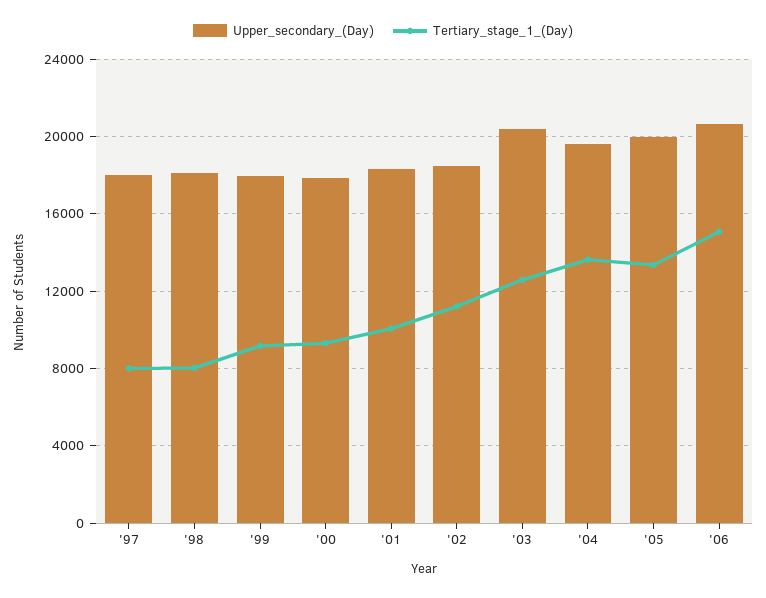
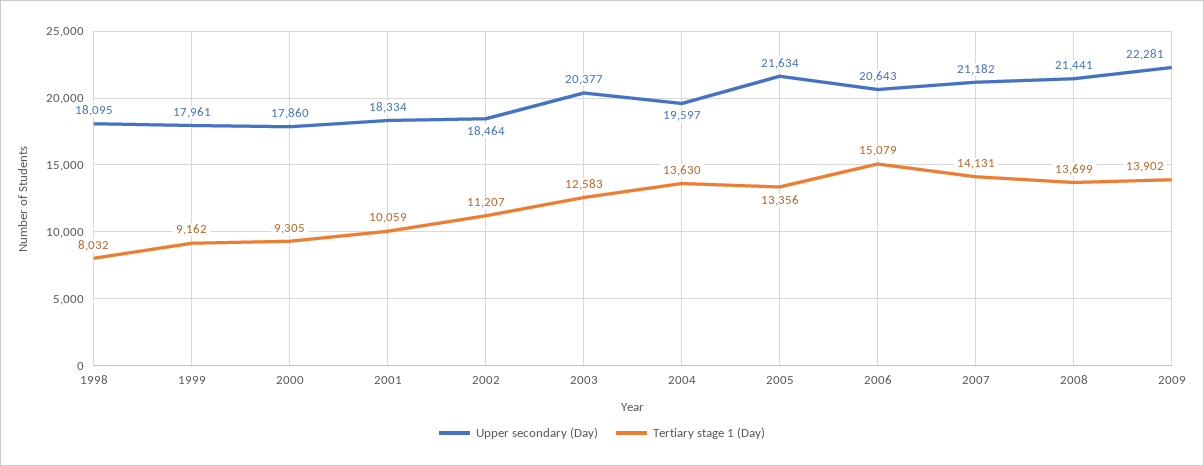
Upper_secondary_(Day), '97: 18000 -> none
Tertiary_stage_1_(Day), '97: 8000 -> none
Upper_secondary_(Day), '05: 20000 -> 21634
Upper_secondary_(Day), 2007: none -> 21182
Tertiary_stage_1_(Day), 2007: none -> 14131
Upper_secondary_(Day), 2008: none -> 21441
Tertiary_stage_1_(Day), 2008: none -> 13699
Upper_secondary_(Day), 2009: none -> 22281
Tertiary_stage_1_(Day), 2009: none -> 13902

